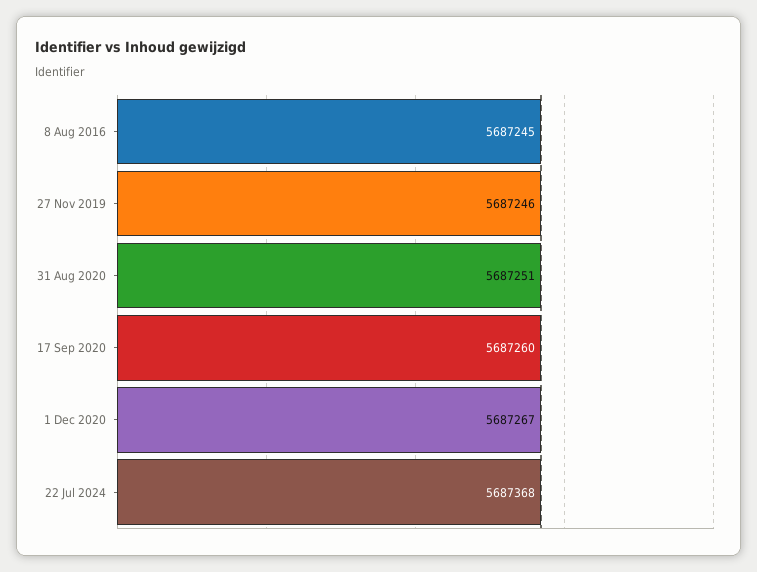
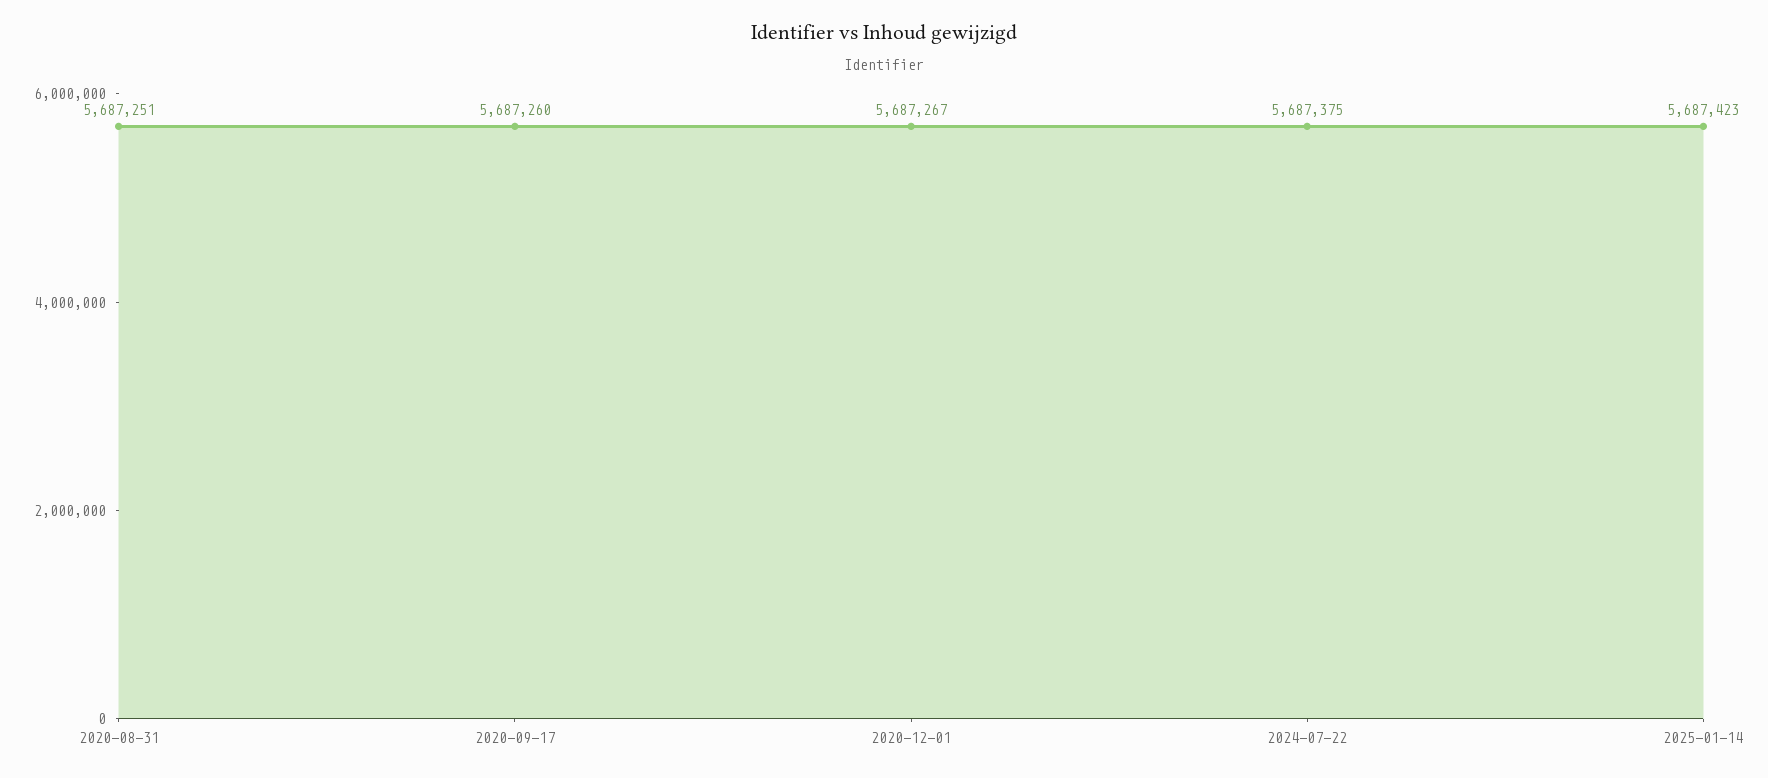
8 Aug 2016: 5687245 -> none
27 Nov 2019: 5687246 -> none
22 Jul 2024: 5687368 -> 5687375
2025-01-14: none -> 5687423

